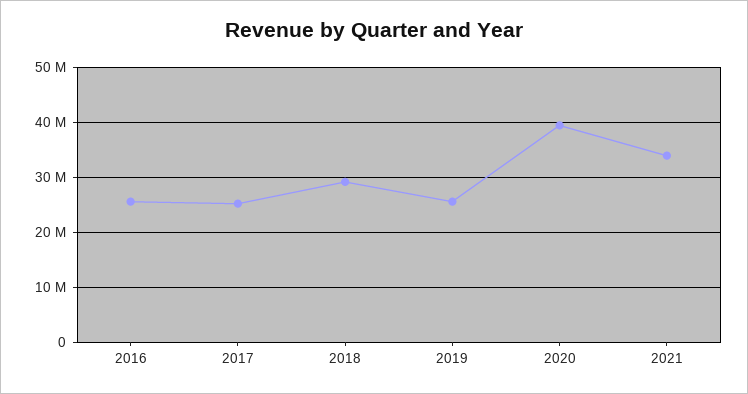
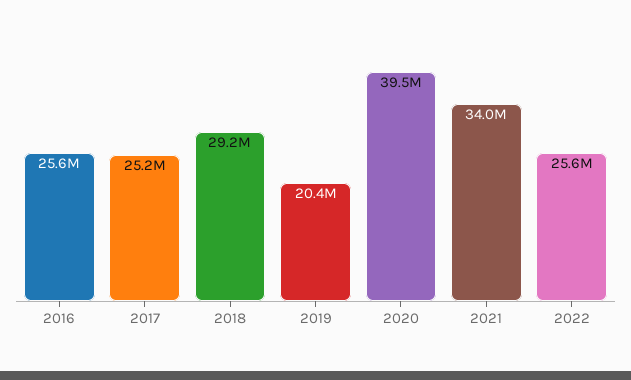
2019: 26000000 -> 20400000
2022: none -> 25600000

